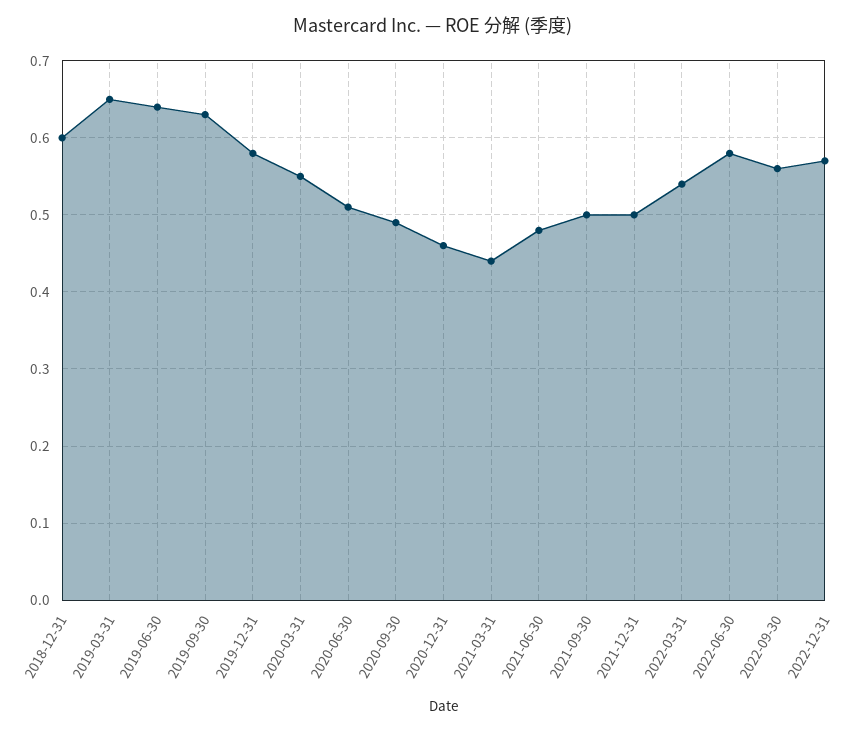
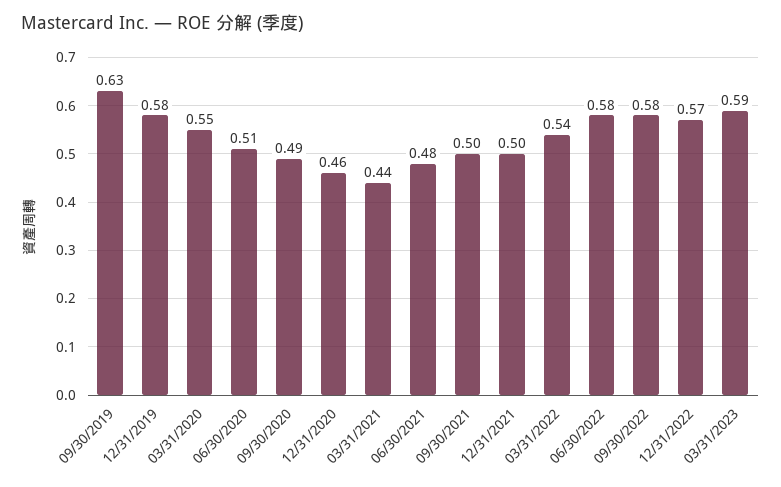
2018-12-31: 0.6 -> none
2019-03-31: 0.65 -> none
2019-06-30: 0.64 -> none
2022-09-30: 0.56 -> 0.58
03/31/2023: none -> 0.59

